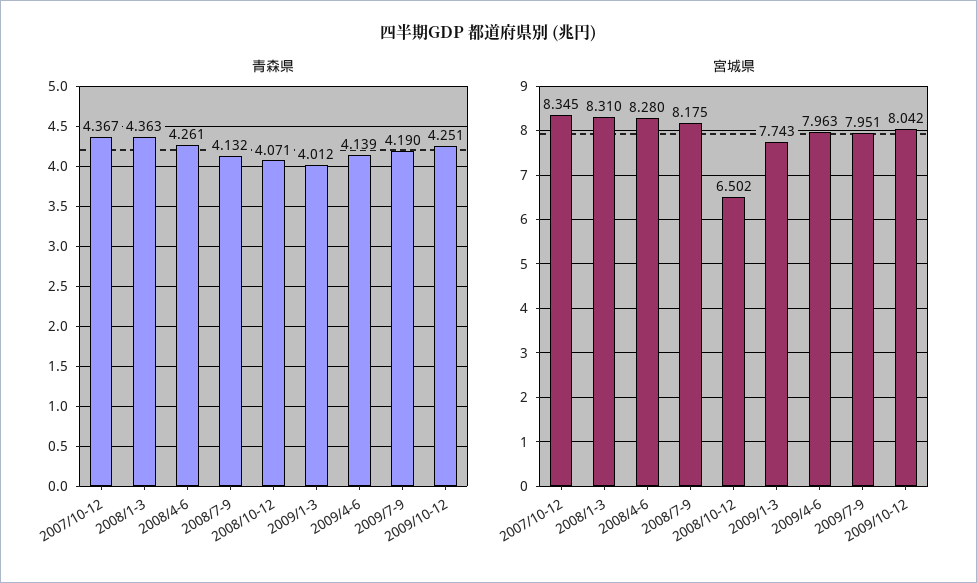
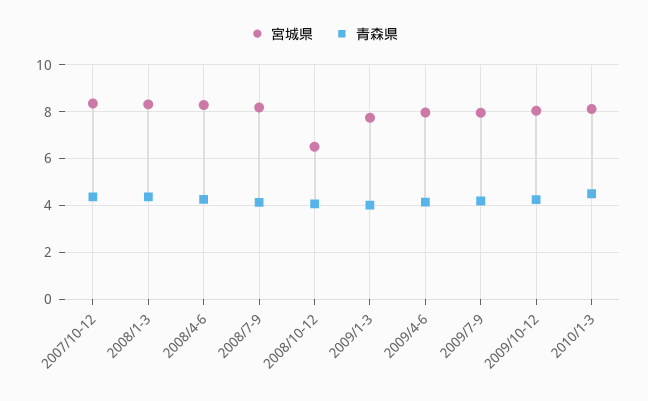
宮城県, 2010/1-3: none -> 8
青森県, 2010/1-3: none -> 4.5

